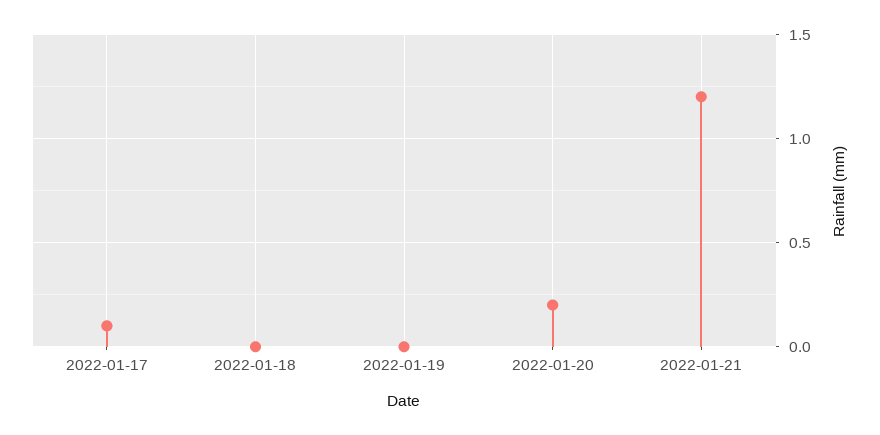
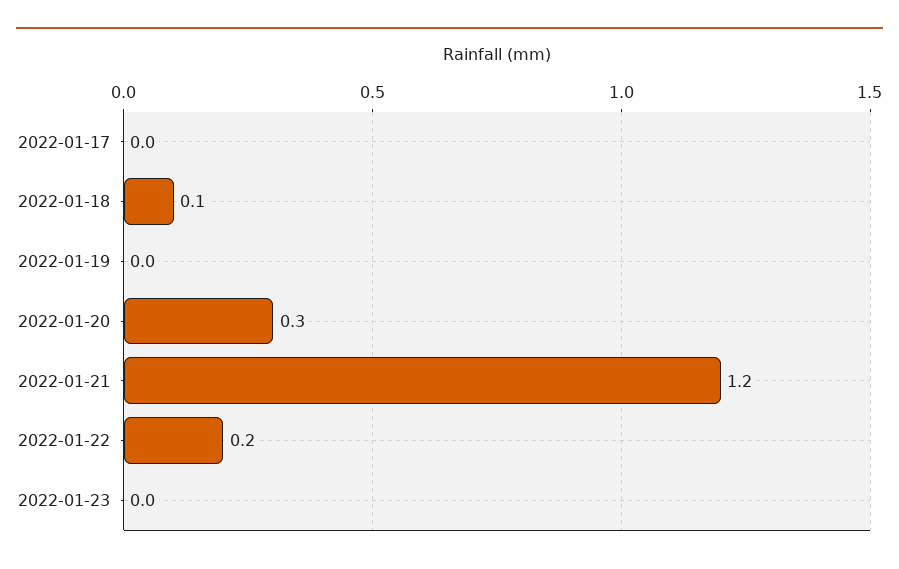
2022-01-17: 0.1 -> 0
2022-01-18: 0 -> 0.1
2022-01-20: 0.2 -> 0.3
2022-01-22: none -> 0.2
2022-01-23: none -> 0

